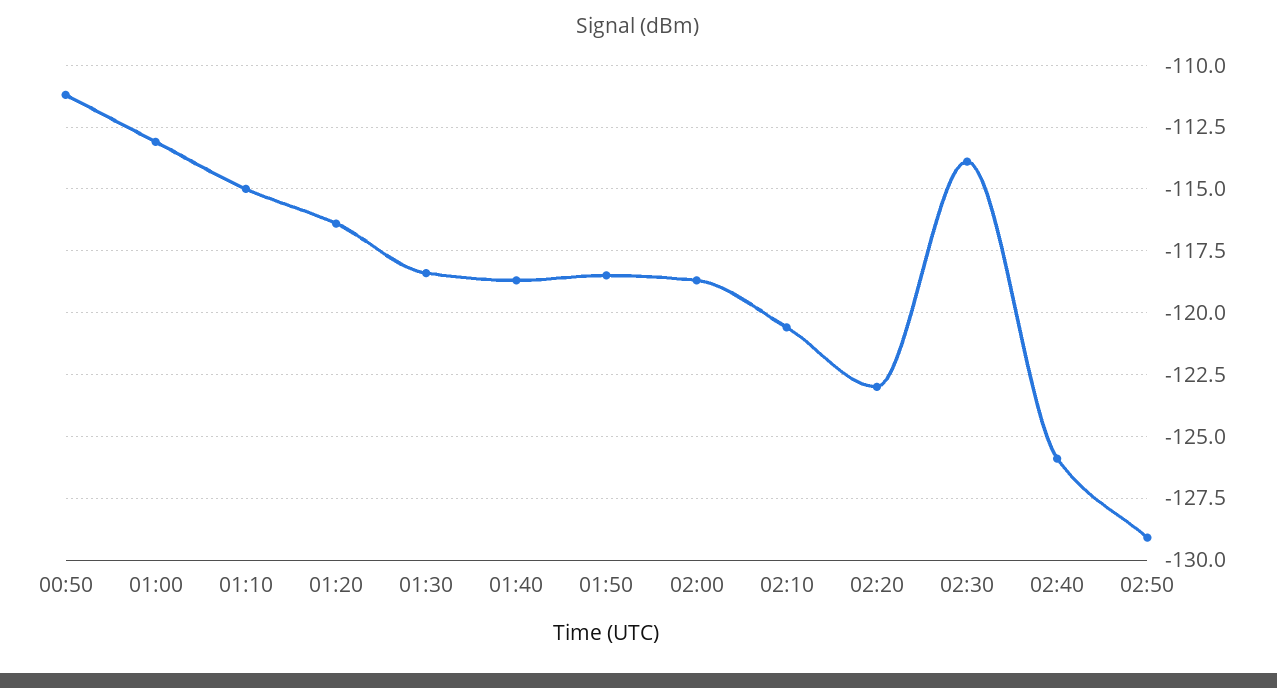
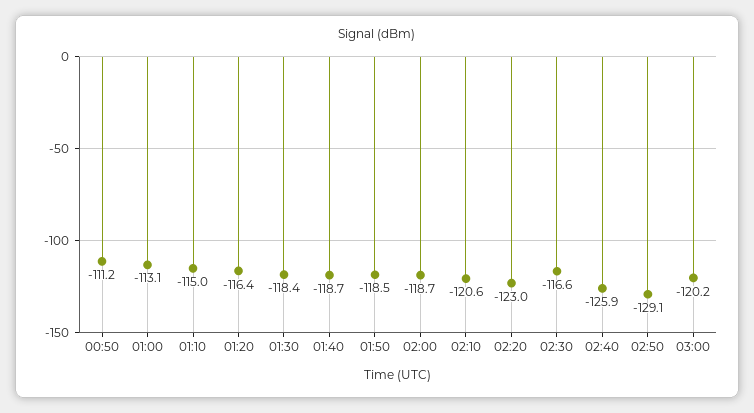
02:30: -114 -> -116.6
03:00: none -> -120.2

